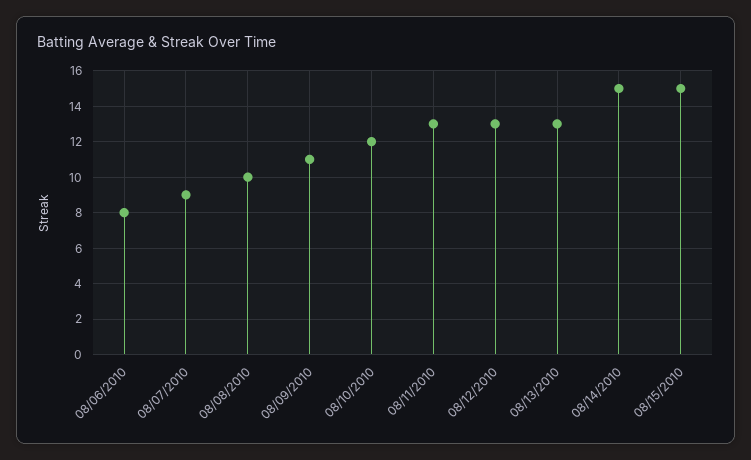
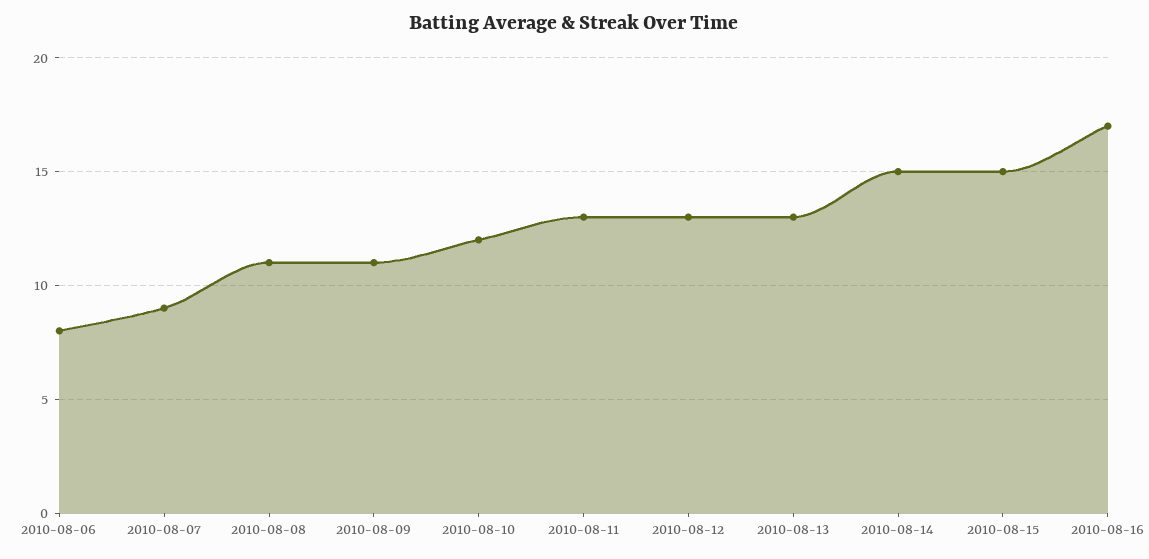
08/08/2010: 10 -> 11
2010-08-16: none -> 17

